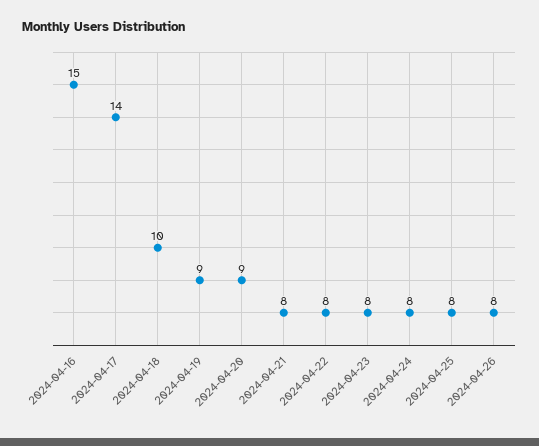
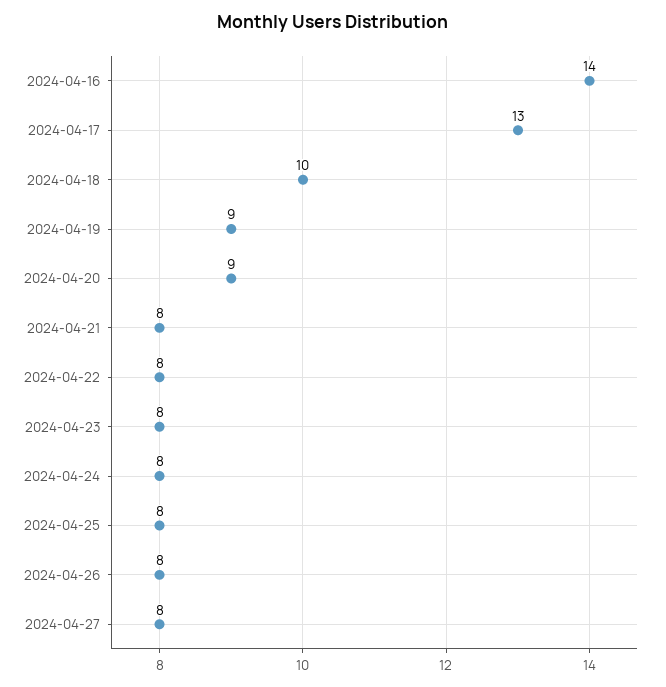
2024-04-16: 15 -> 14
2024-04-17: 14 -> 13
2024-04-27: none -> 8

